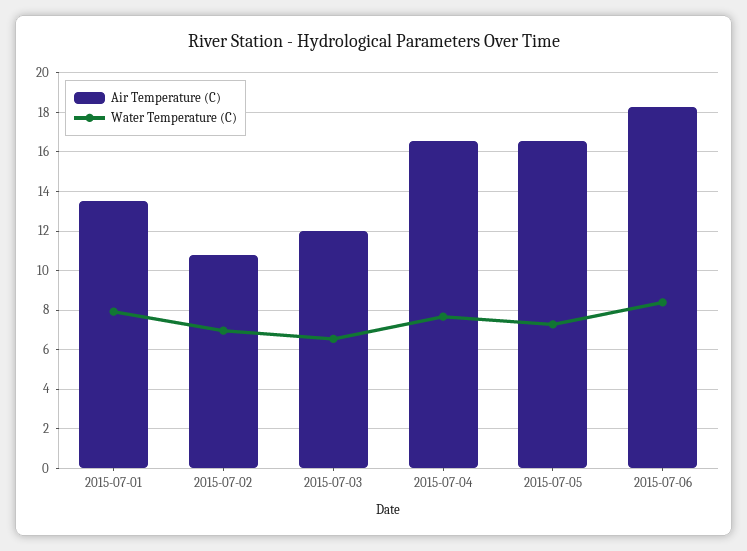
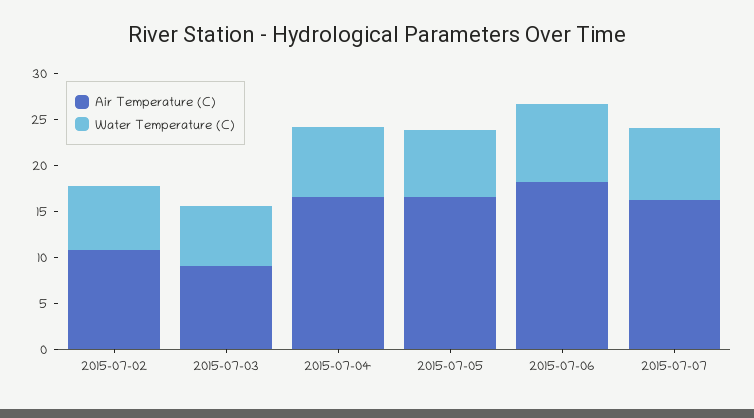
Air Temperature (C), 2015-07-01: 13.5 -> none
Water Temperature (C), 2015-07-01: 8 -> none
Air Temperature (C), 2015-07-03: 12 -> 9
Air Temperature (C), 2015-07-07: none -> 16
Water Temperature (C), 2015-07-07: none -> 8

